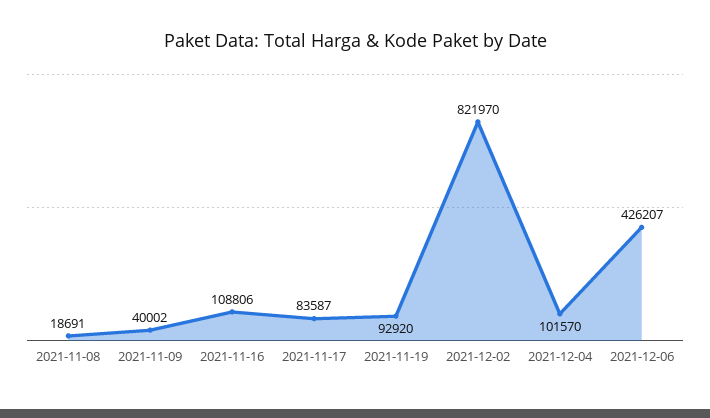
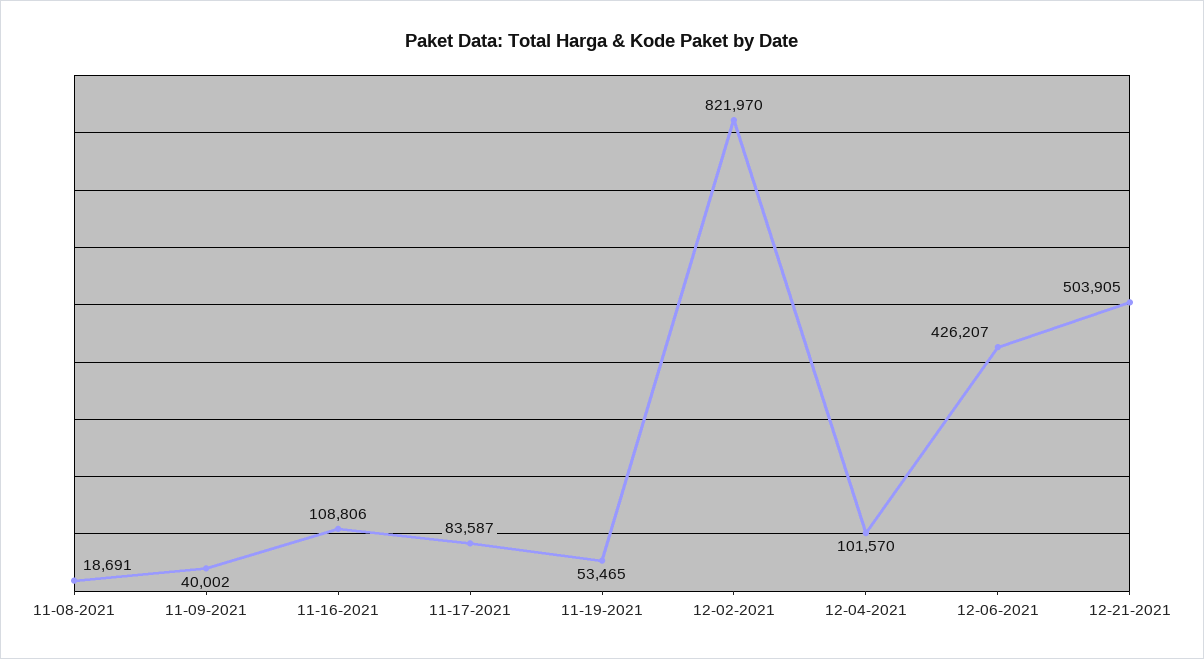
2021-11-19: 92920 -> 53465
12-21-2021: none -> 503905

